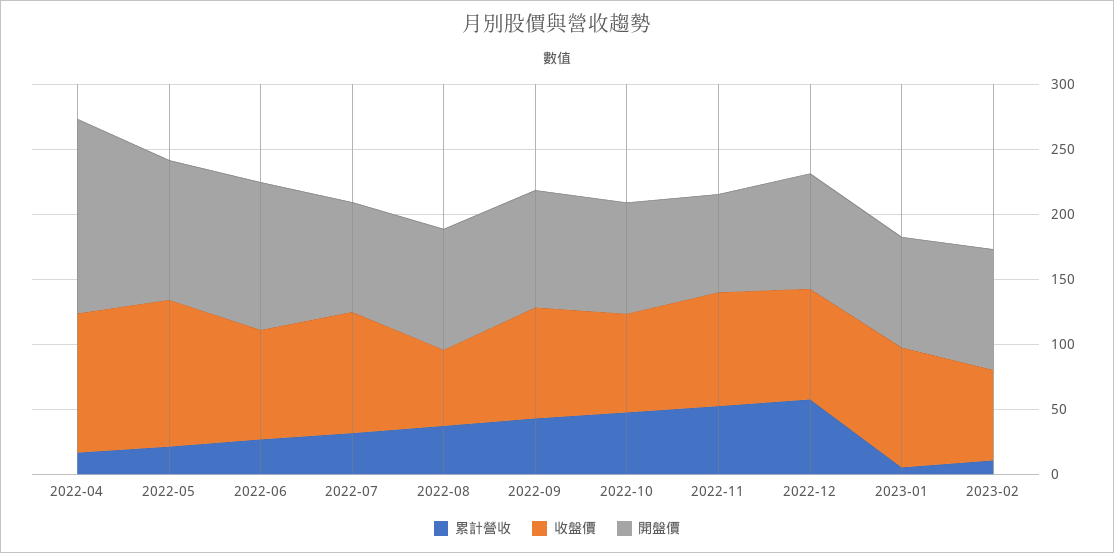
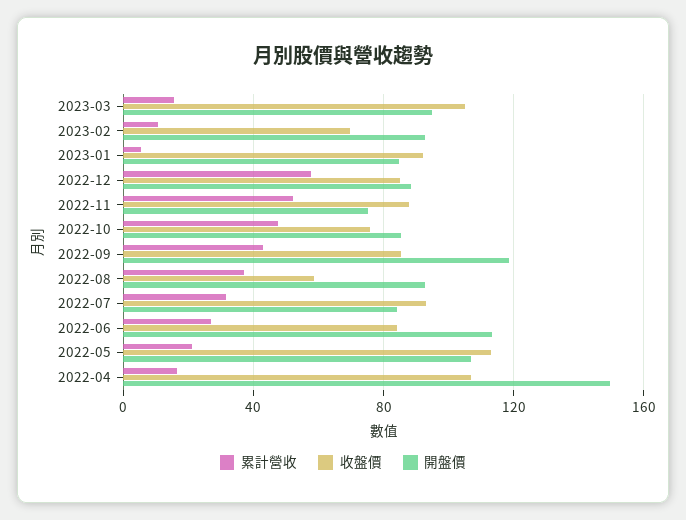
開盤價, 2022-09: 90 -> 120
累計營收, 2023-03: none -> 15
收盤價, 2023-03: none -> 105
開盤價, 2023-03: none -> 95

